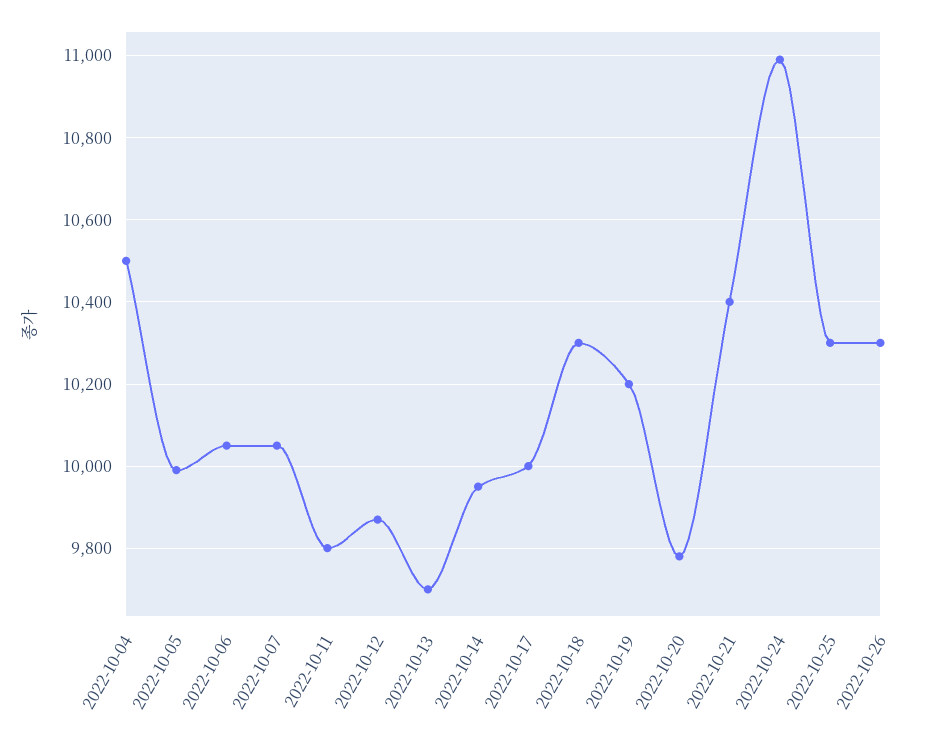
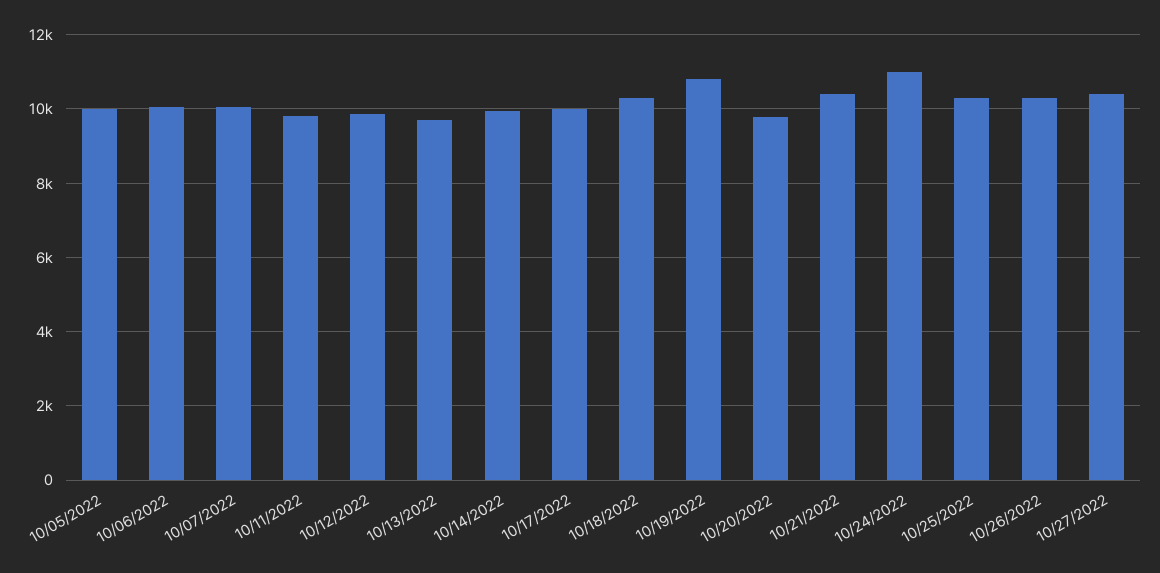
2022-10-04: 10500 -> none
2022-10-19: 10200 -> 10800
10/27/2022: none -> 10400

